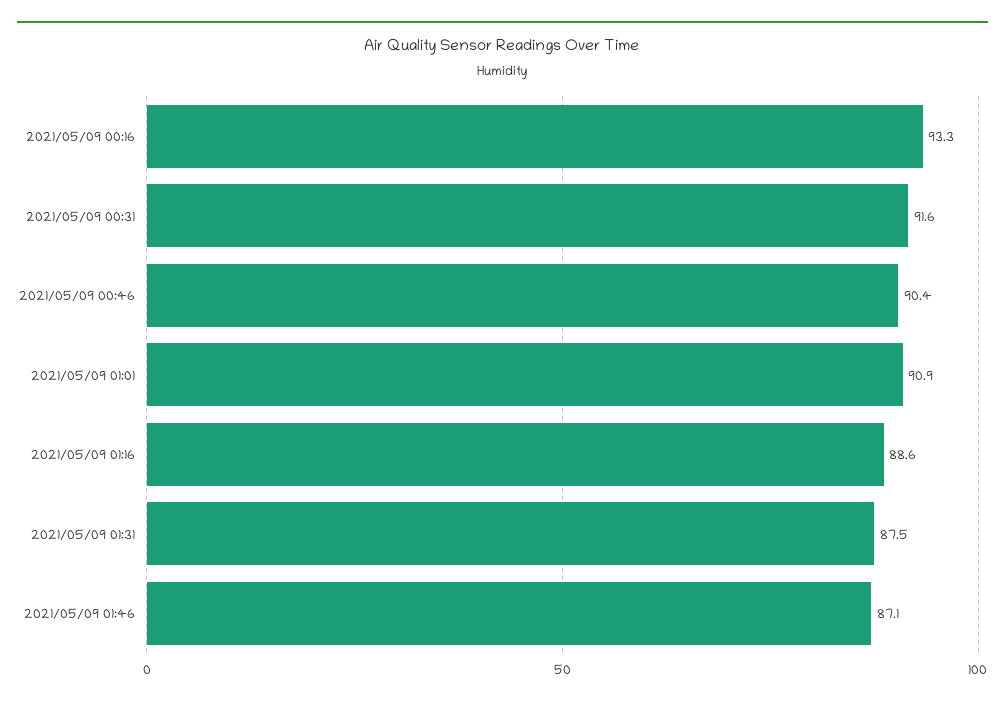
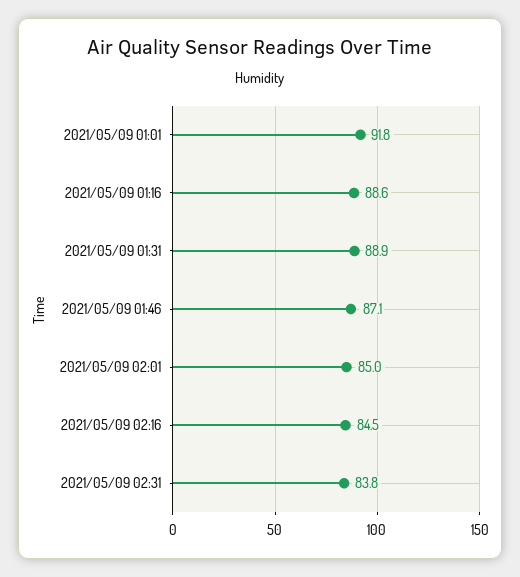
2021/05/09 00:16: 93.3 -> none
2021/05/09 00:31: 91.6 -> none
2021/05/09 00:46: 90.4 -> none
2021/05/09 01:01: 90.9 -> 91.8
2021/05/09 01:31: 87.5 -> 88.9
2021/05/09 02:01: none -> 85
2021/05/09 02:16: none -> 84.5
2021/05/09 02:31: none -> 83.8

